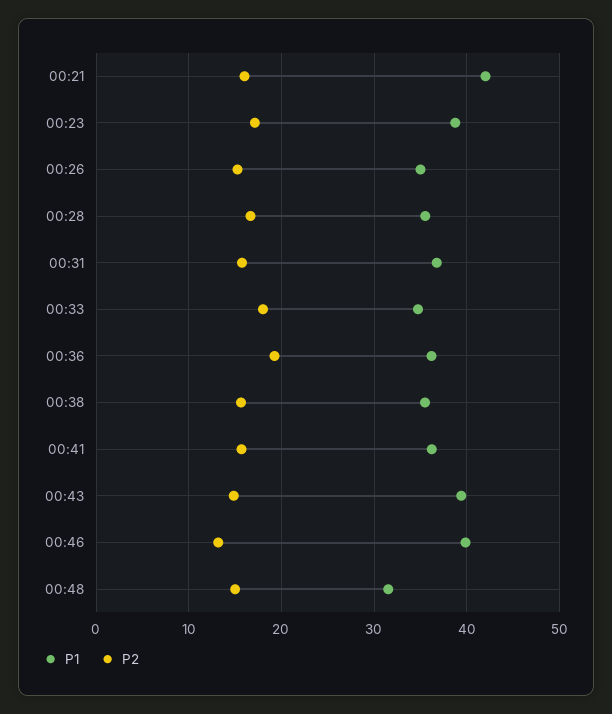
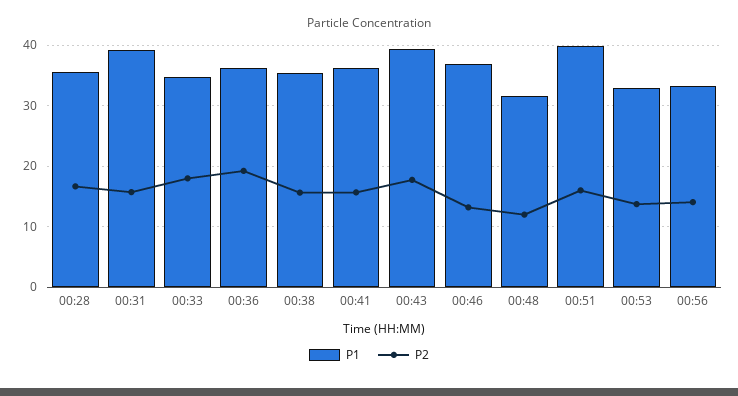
P1, 00:21: 42 -> none
P2, 00:21: 16 -> none
P1, 00:23: 39 -> none
P2, 00:23: 17 -> none
P1, 00:26: 35 -> none
P2, 00:26: 15 -> none
P1, 00:31: 37 -> 39
P2, 00:43: 15 -> 18
P1, 00:46: 40 -> 37
P2, 00:48: 15 -> 12
P1, 00:51: none -> 40
P2, 00:51: none -> 16
P1, 00:53: none -> 33
P2, 00:53: none -> 14
P1, 00:56: none -> 33
P2, 00:56: none -> 14

